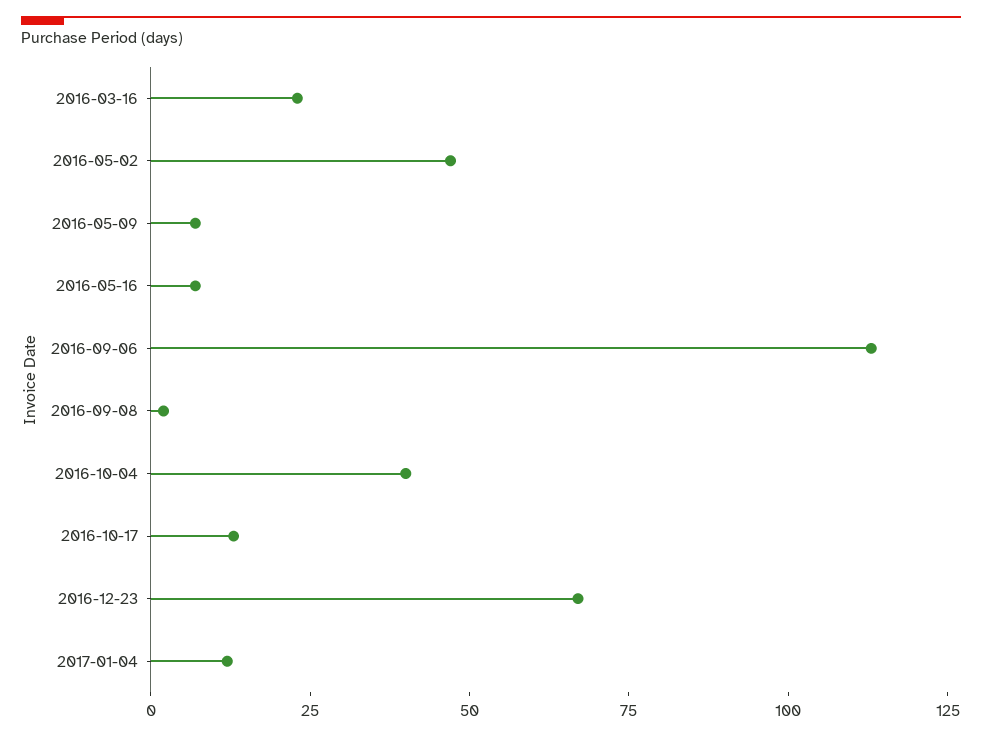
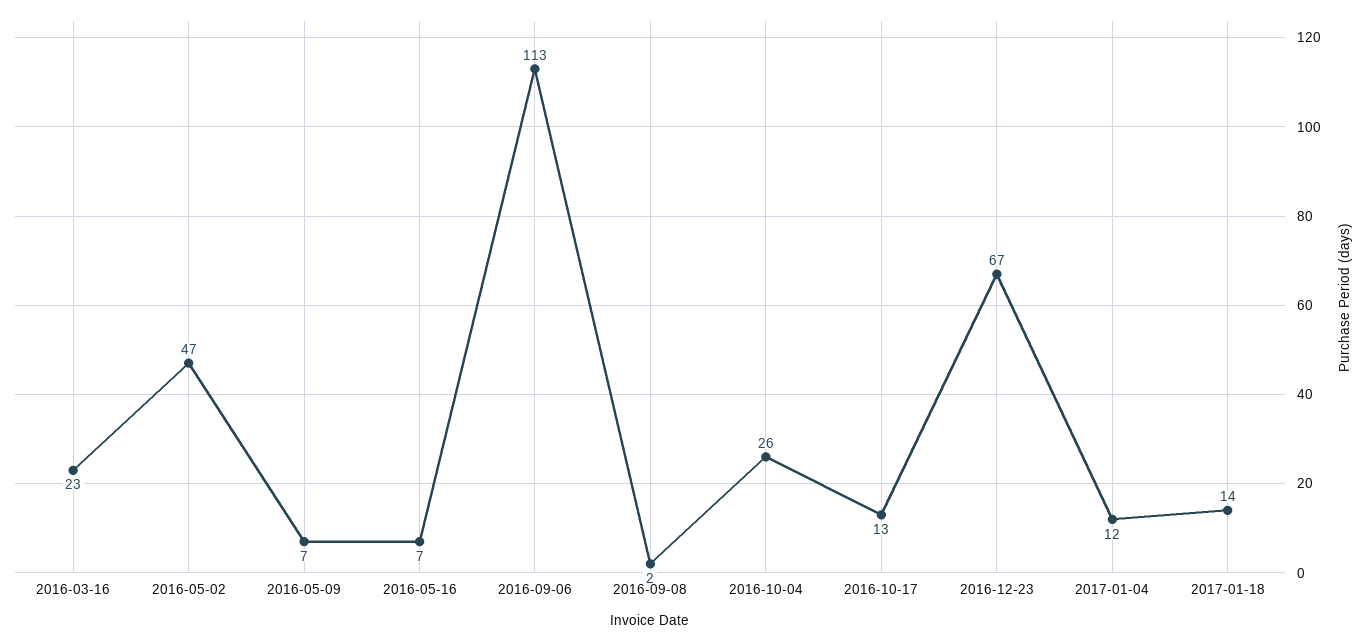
2016-10-04: 40 -> 26
2017-01-18: none -> 14

